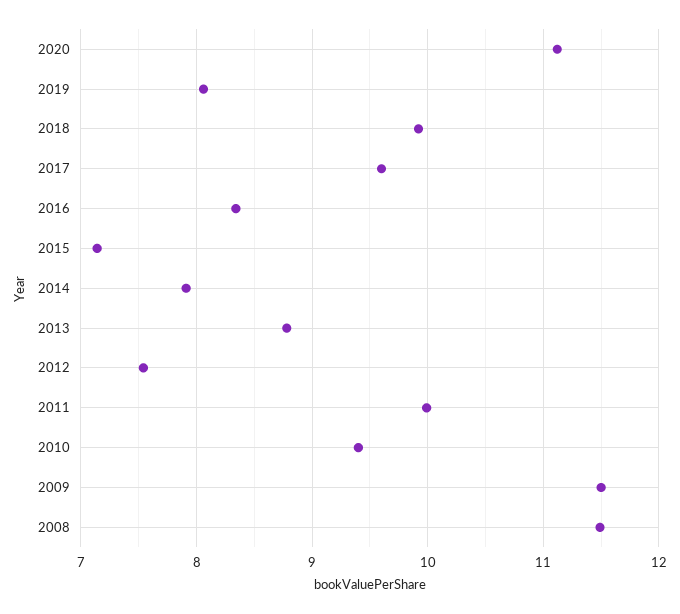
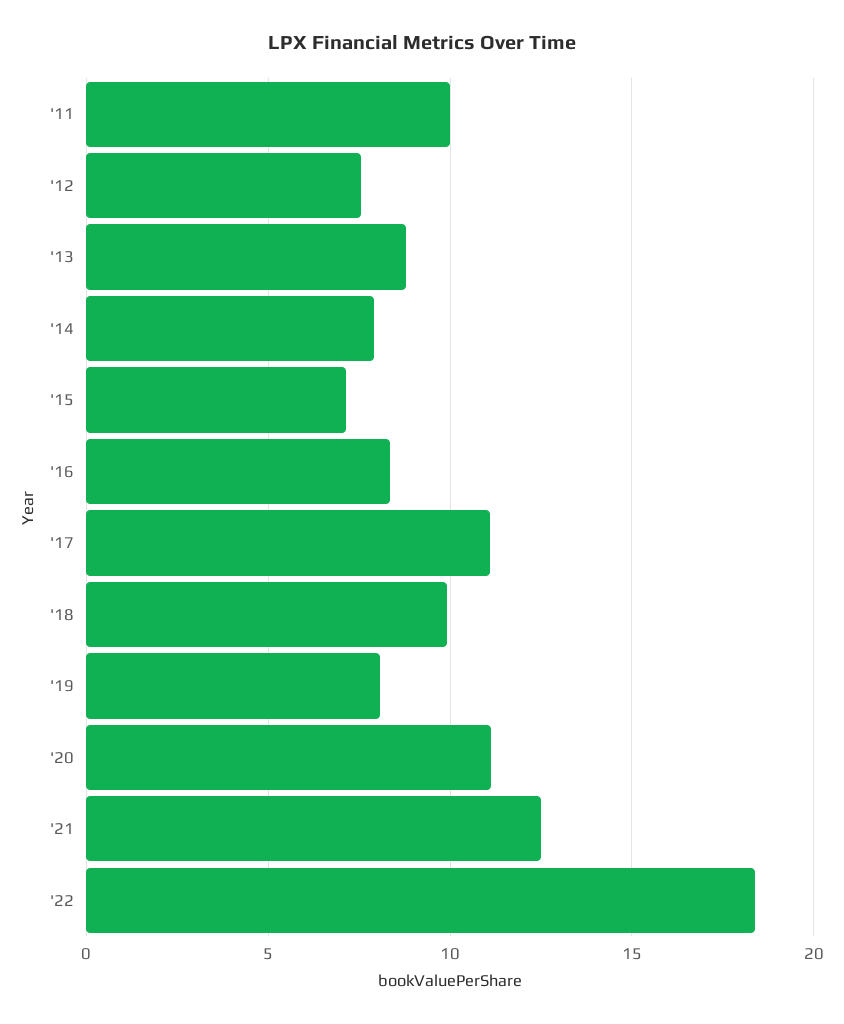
2017: 9.6 -> 11
2010: 9.4 -> none
2009: 11.5 -> none
2008: 11.5 -> none
'21: none -> 12.5
'22: none -> 18.5

